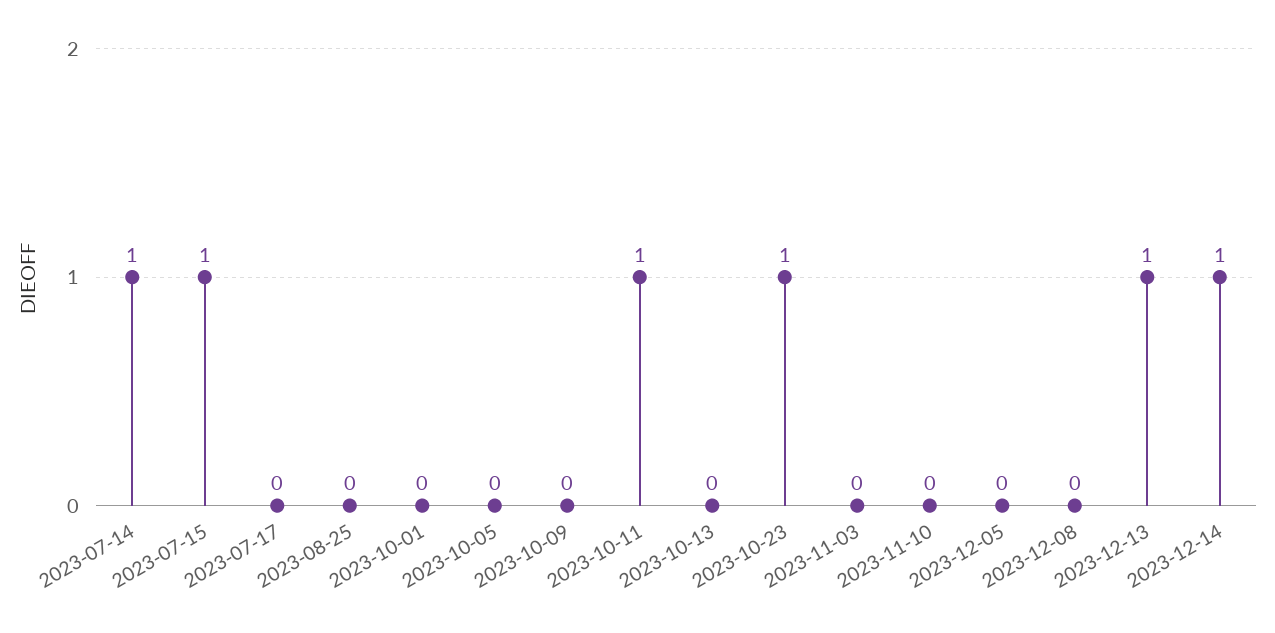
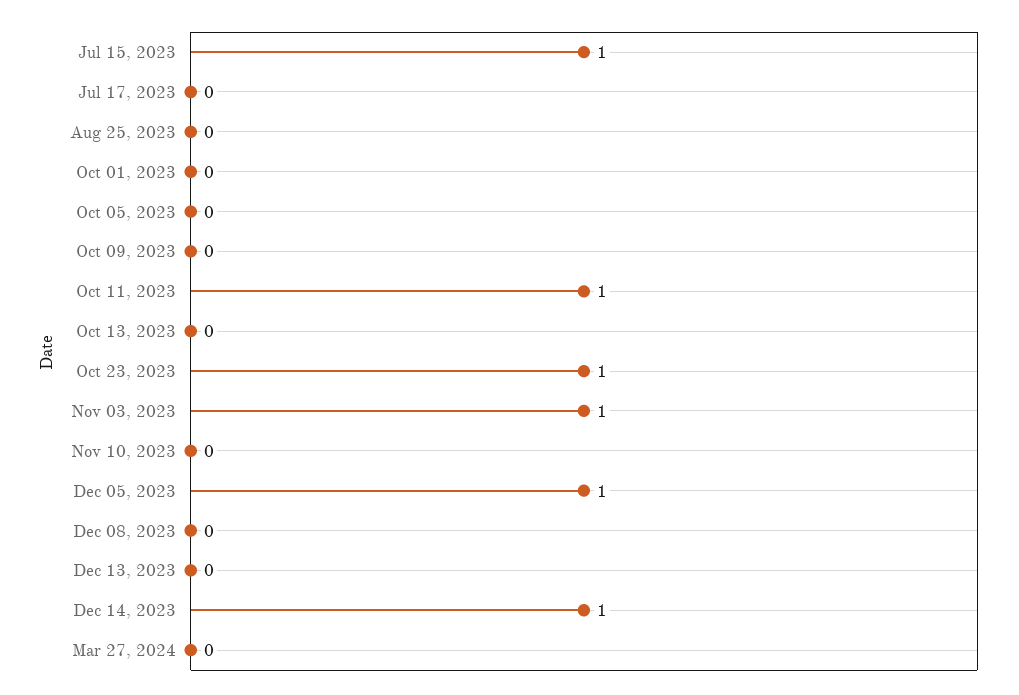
2023-07-14: 1 -> none
2023-11-03: 0 -> 1
2023-12-05: 0 -> 1
2023-12-13: 1 -> 0
Mar 27, 2024: none -> 0

